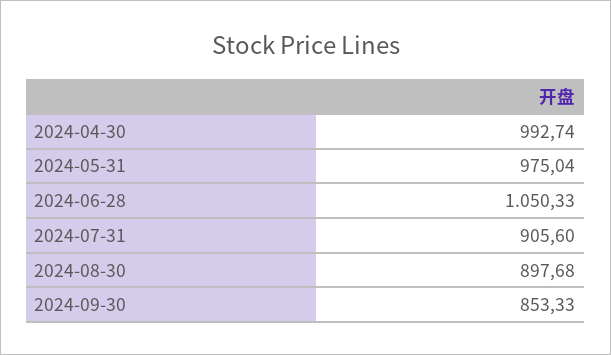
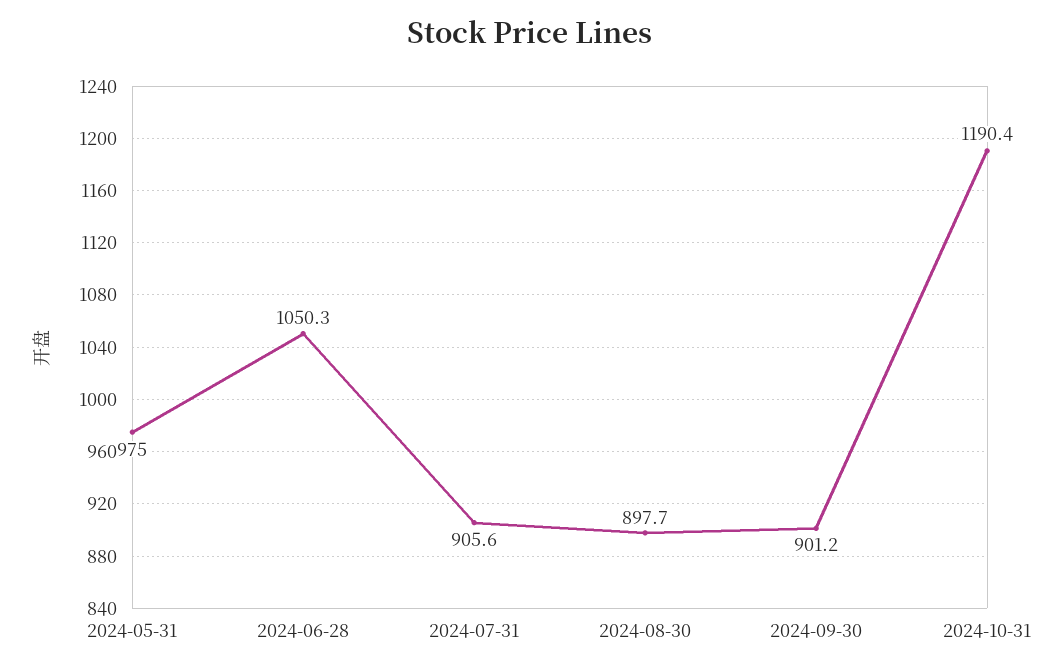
2024-04-30: 992.74 -> none
2024-09-30: 853.33 -> 901.2
2024-10-31: none -> 1190.4

